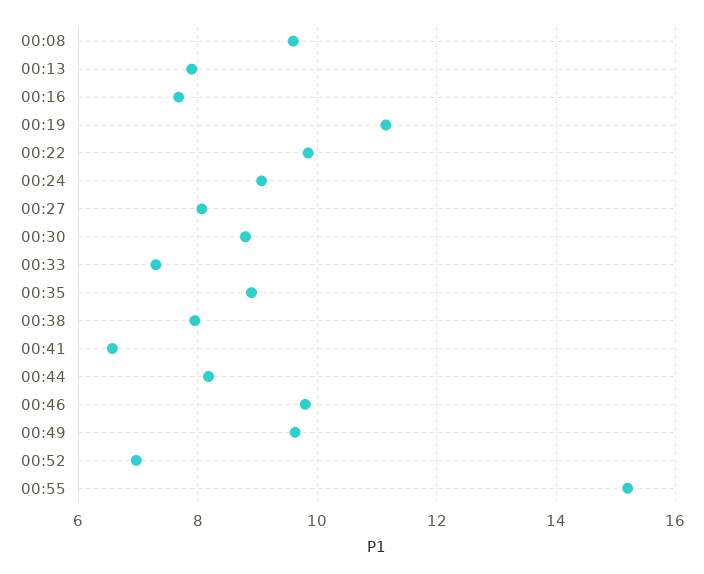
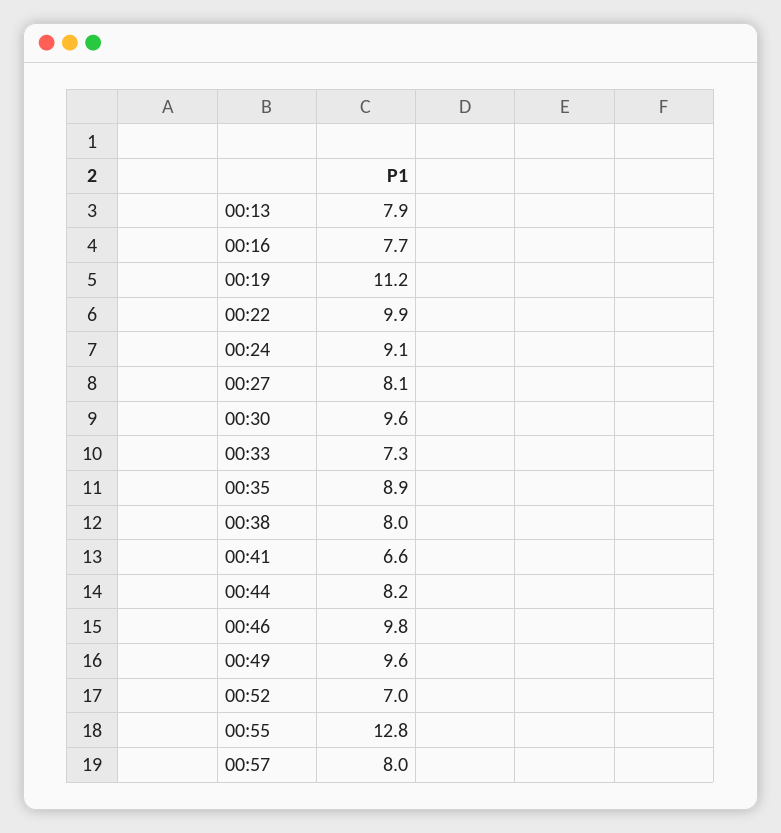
00:08: 9.6 -> none
00:30: 8.8 -> 9.6
00:55: 15.2 -> 12.8
00:57: none -> 8

